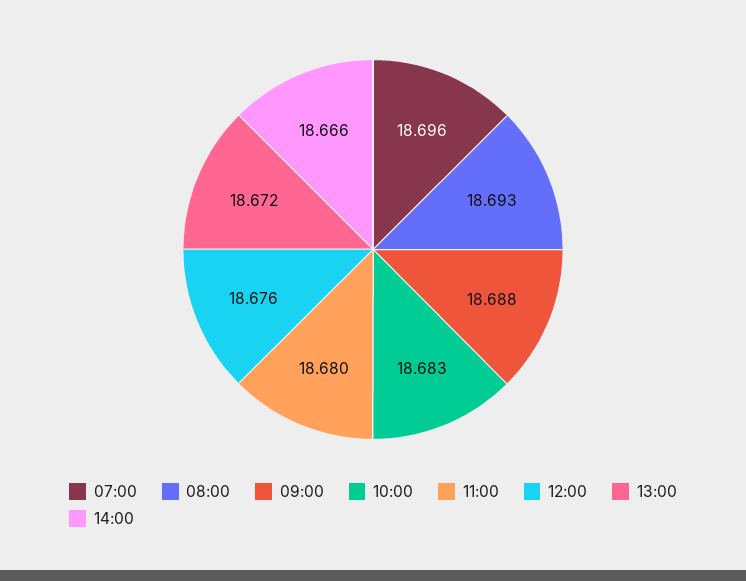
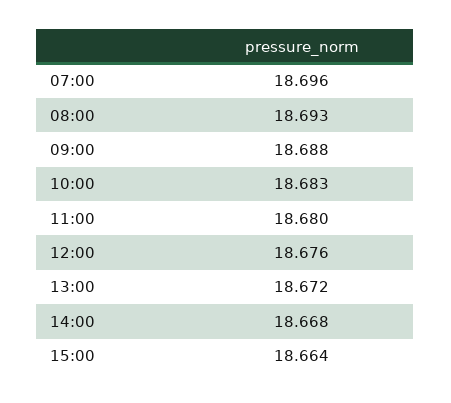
14:00: 18.666 -> 18.668
15:00: none -> 18.664

